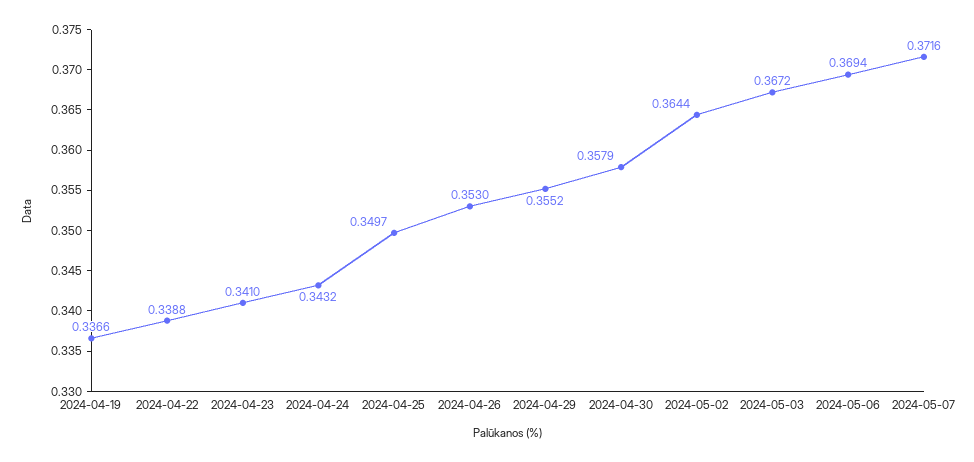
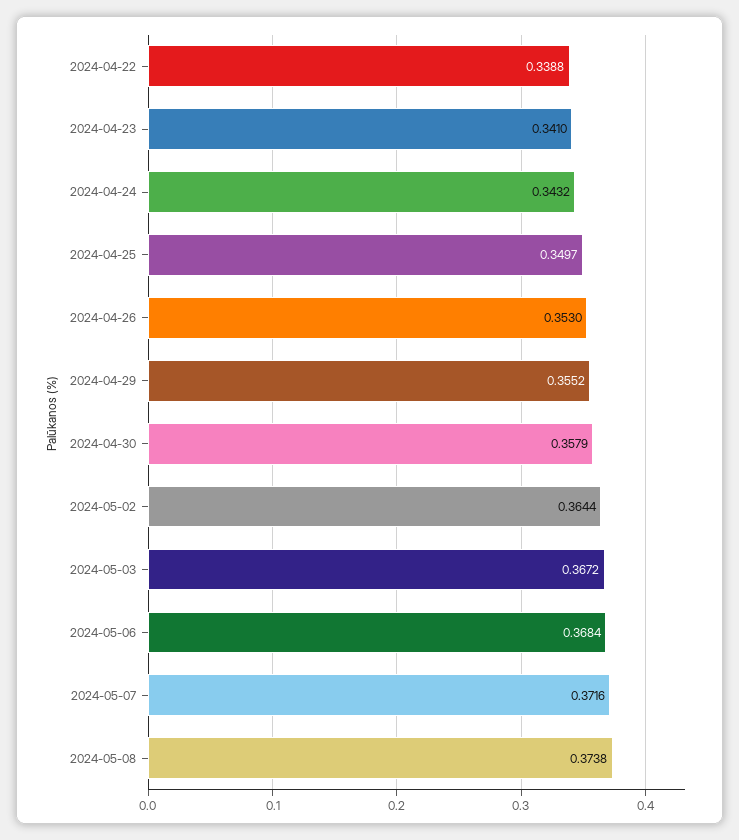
2024-04-19: 0.3366 -> none
2024-05-06: 0.3694 -> 0.3684
2024-05-08: none -> 0.3738

